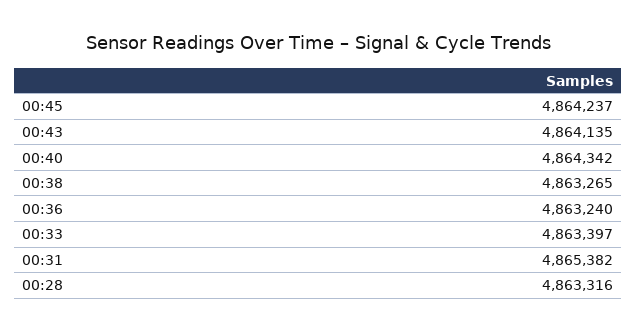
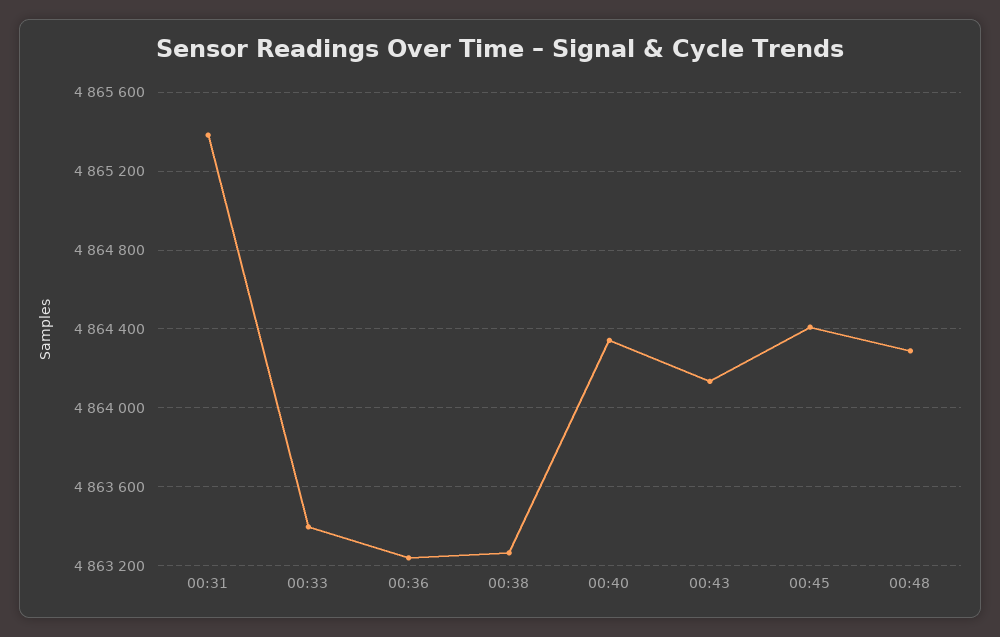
00:45: 4864237 -> 4864400
00:28: 4863316 -> none
00:48: none -> 4864300

